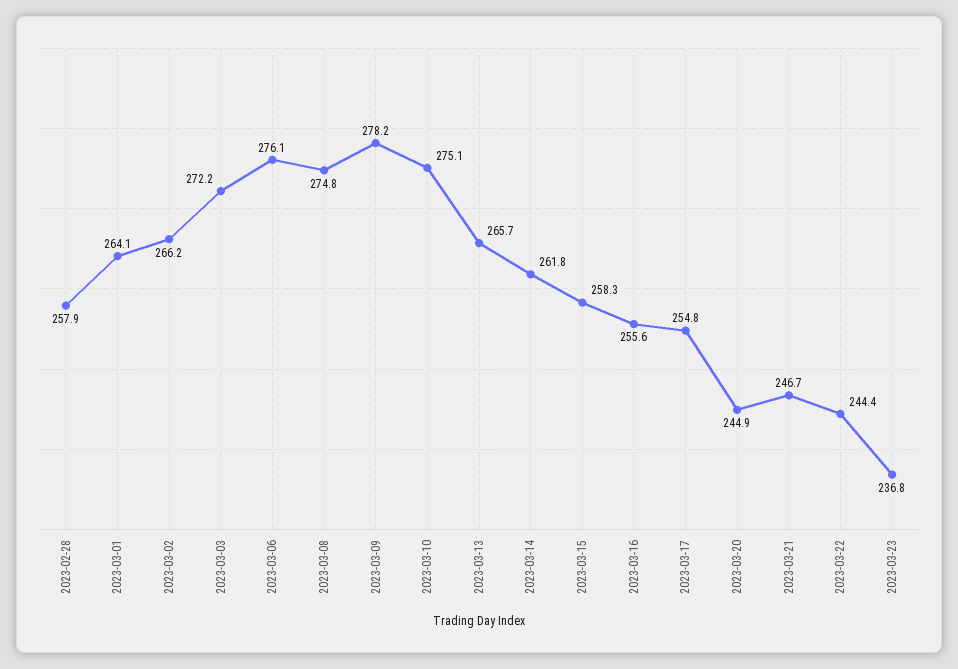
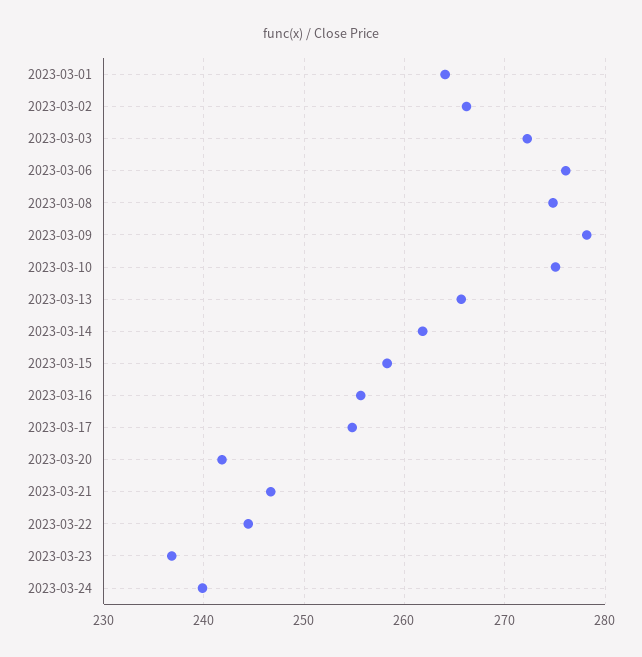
2023-02-28: 257.9 -> none
2023-03-20: 244.9 -> 242
2023-03-24: none -> 240

